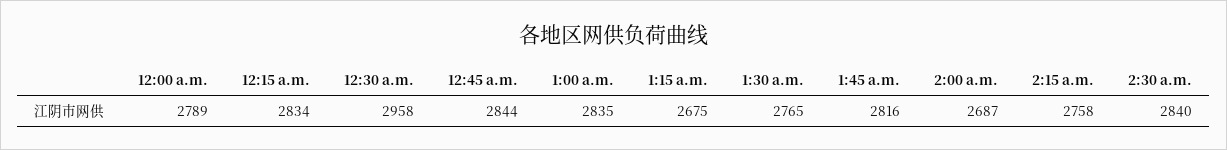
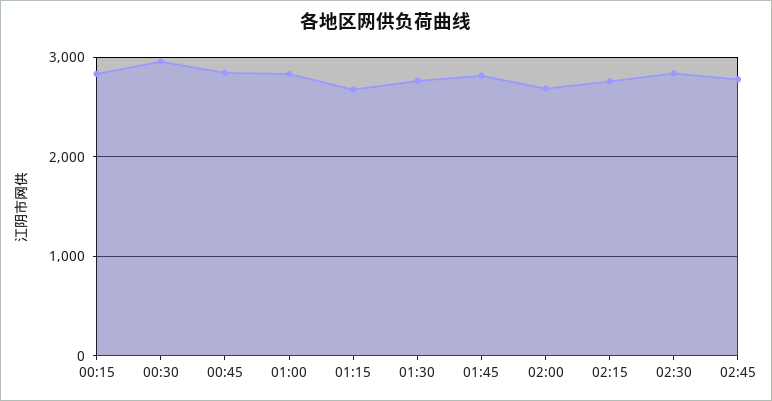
12:00 a.m.: 2789 -> none
02:45: none -> 2800

